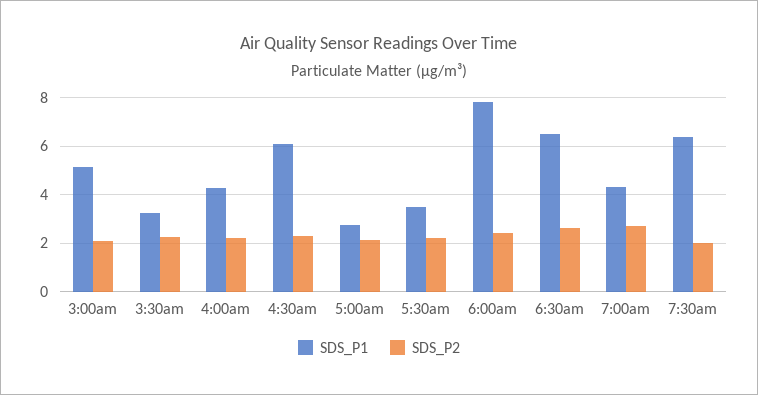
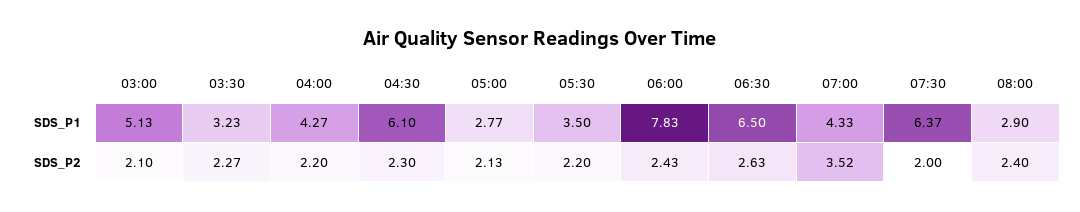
SDS_P2, 7:00am: 2.75 -> 3.52
SDS_P1, 08:00: none -> 2.9
SDS_P2, 08:00: none -> 2.4

